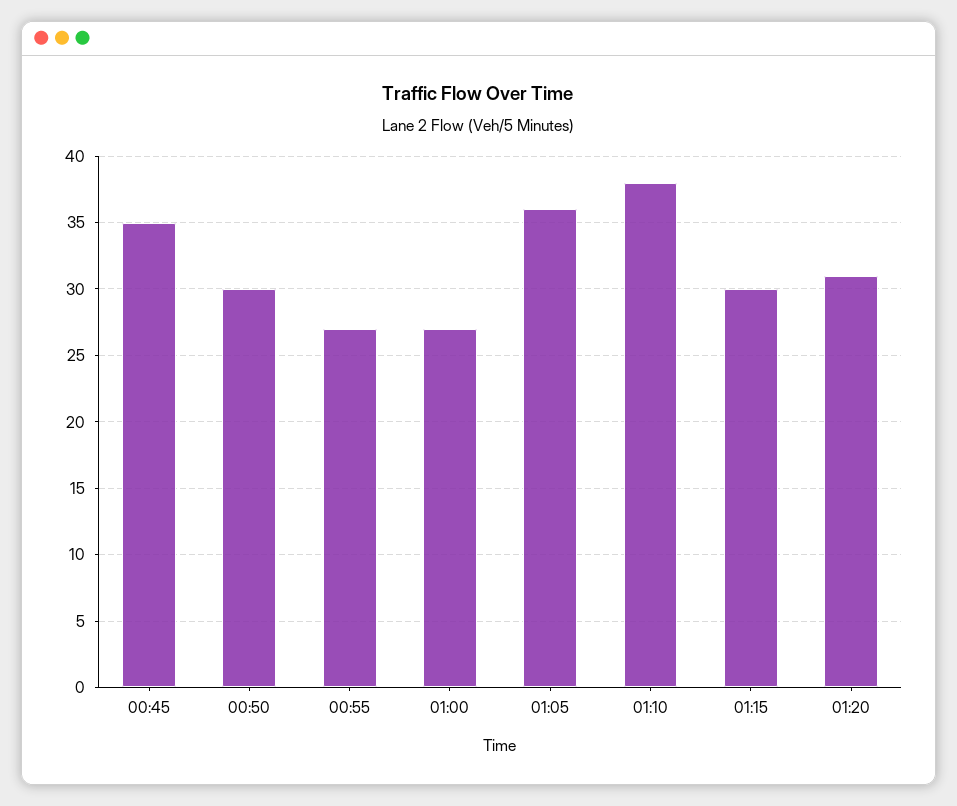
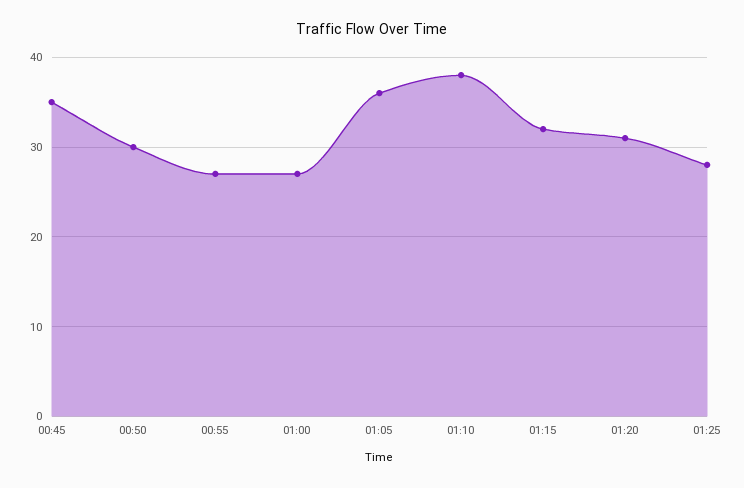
01:15: 30 -> 32
01:25: none -> 28

